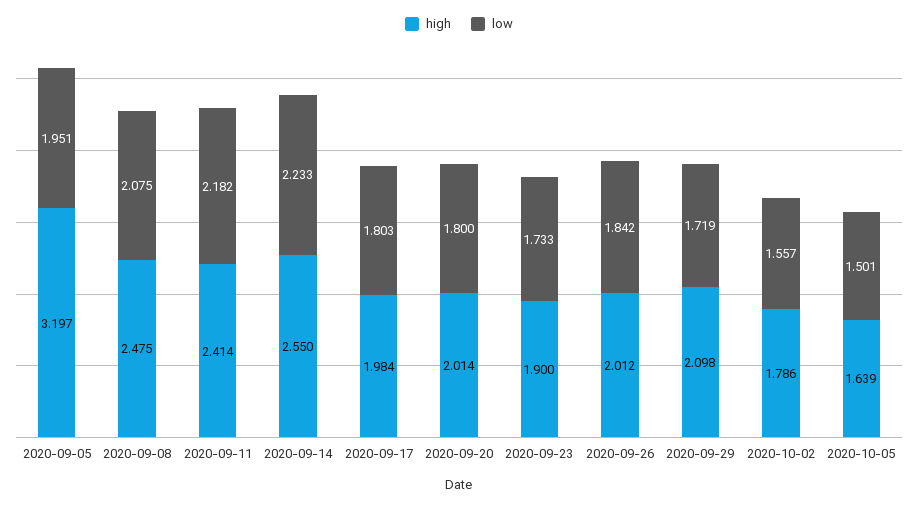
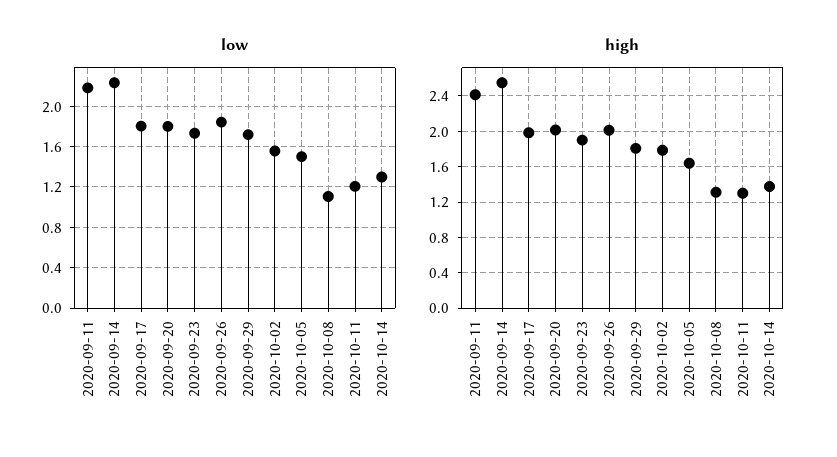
high, 2020-09-05: 3.197 -> none
low, 2020-09-05: 1.951 -> none
high, 2020-09-08: 2.475 -> none
low, 2020-09-08: 2.075 -> none
high, 2020-09-29: 2.098 -> 1.8
low, 2020-10-08: none -> 1.1
low, 2020-10-11: none -> 1.2
low, 2020-10-14: none -> 1.3
high, 2020-10-08: none -> 1.3
high, 2020-10-11: none -> 1.3
high, 2020-10-14: none -> 1.4

